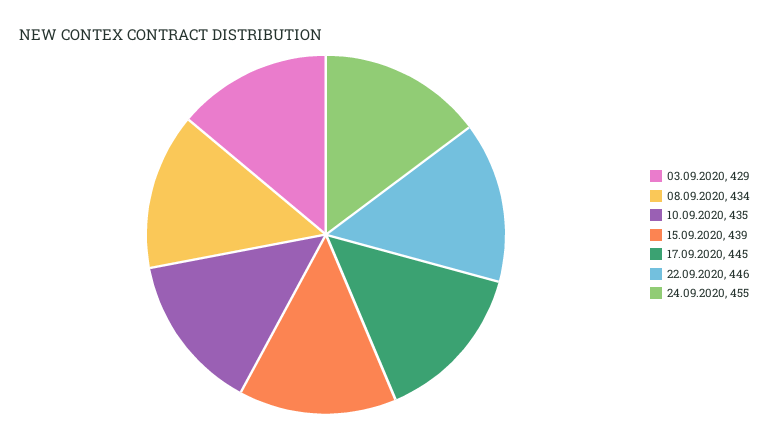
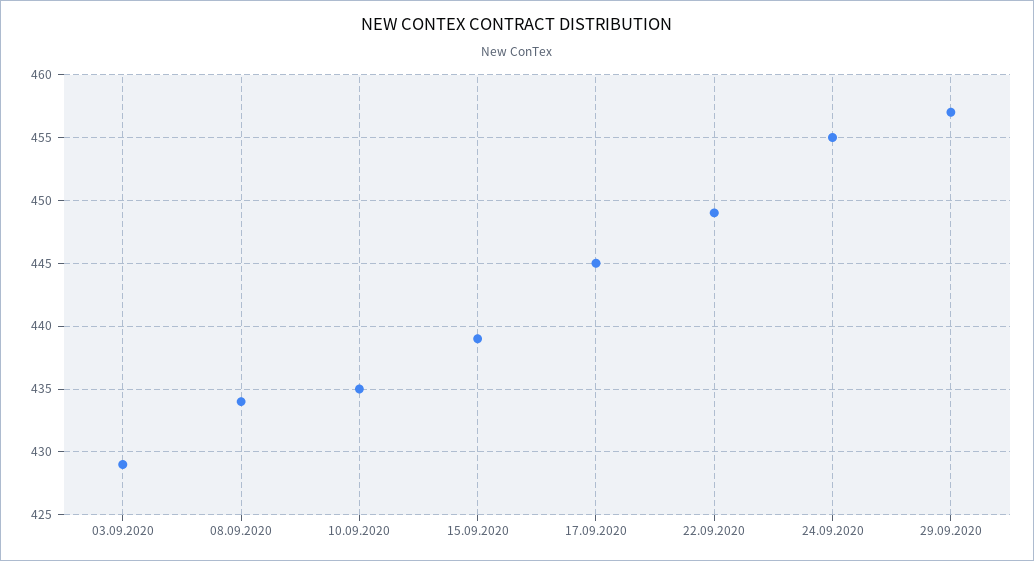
22.09.2020: 446 -> 449
29.09.2020: none -> 457

